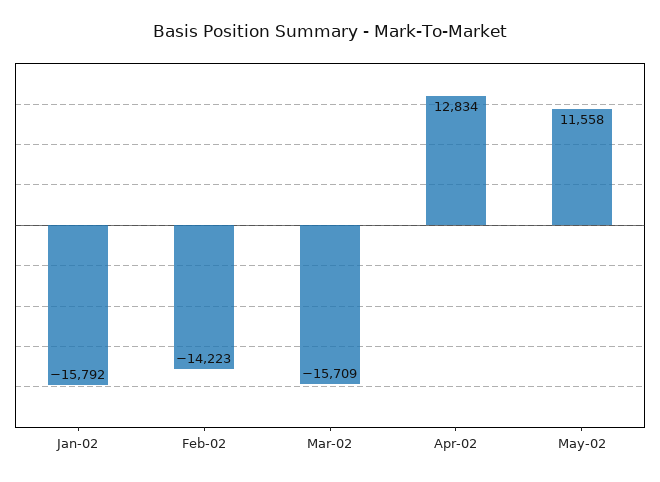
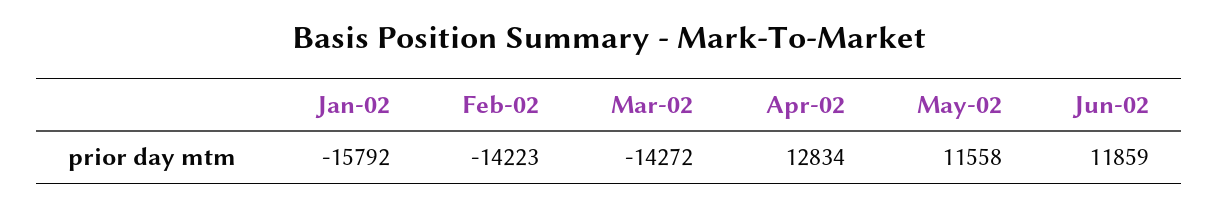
Mar-02: -15709 -> -14272
Jun-02: none -> 11859

